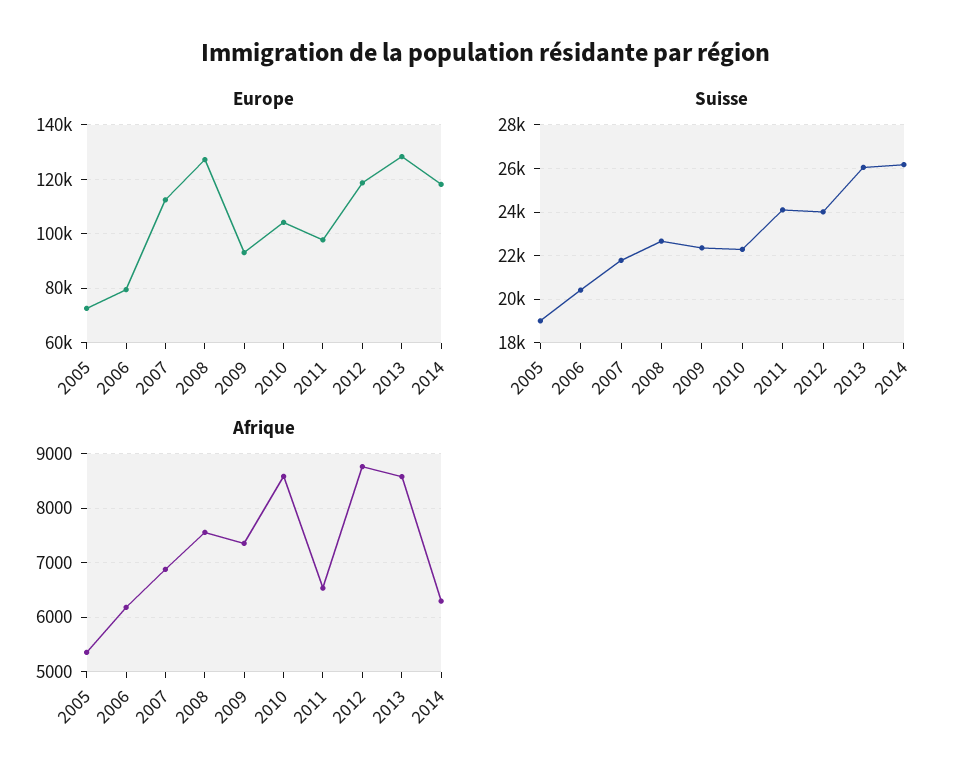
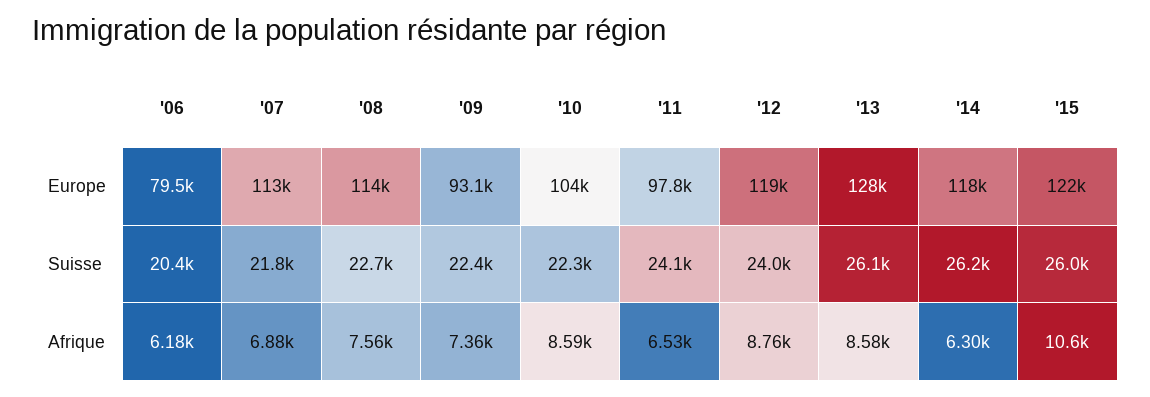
Europe, 2005: 72500 -> none
Europe, 2008: 127500 -> 114000
Suisse, 2005: 19000 -> none
Afrique, 2005: 5400 -> none
Europe, '15: none -> 122000
Suisse, '15: none -> 26000
Afrique, '15: none -> 10600

